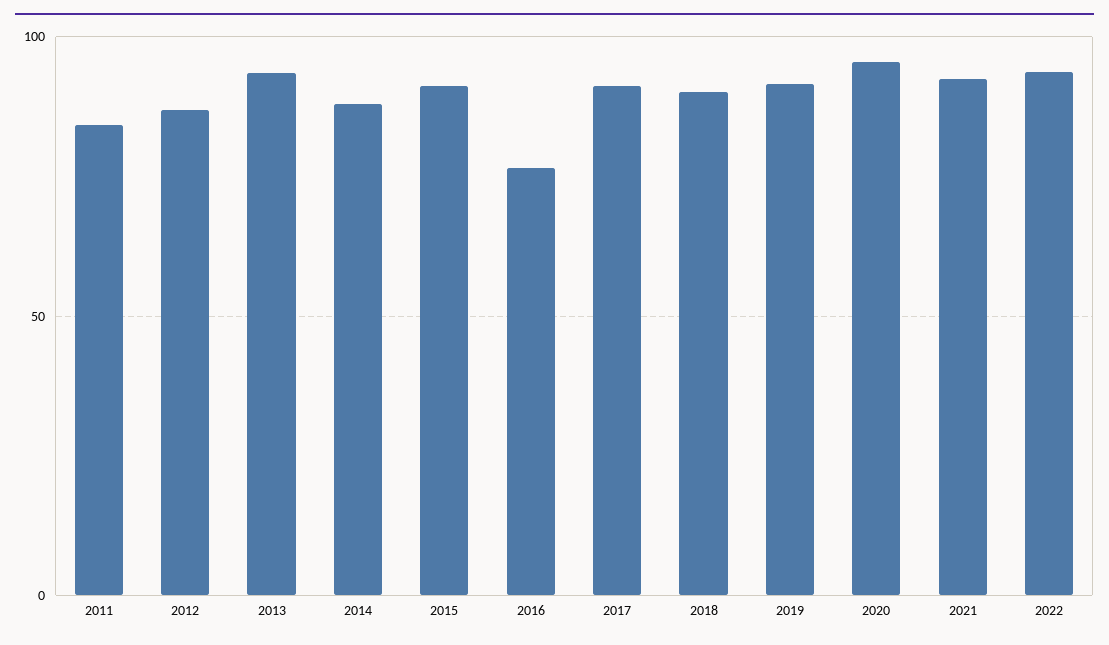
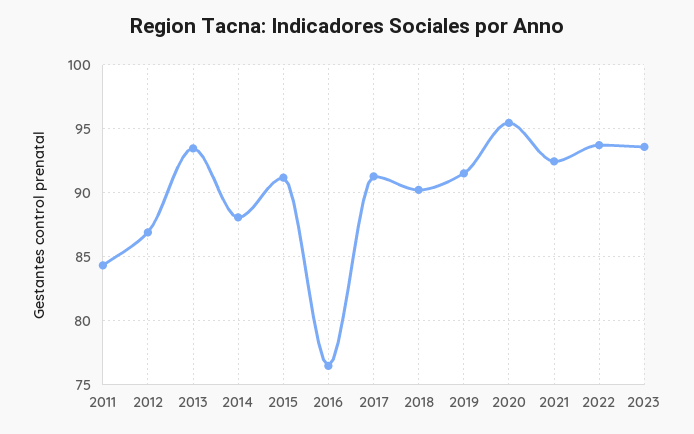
2023: none -> 93.5

